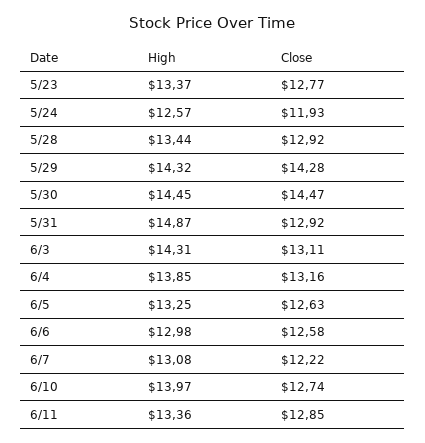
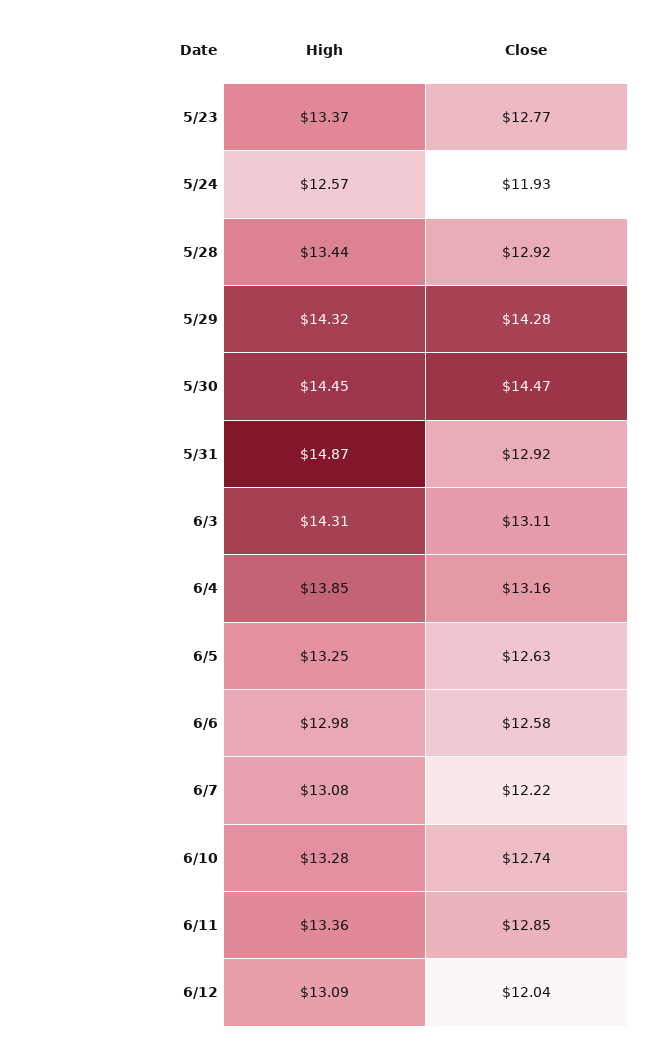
High, 6/10: 13.97 -> 13.28
High, 6/12: none -> 13.09
Close, 6/12: none -> 12.04

